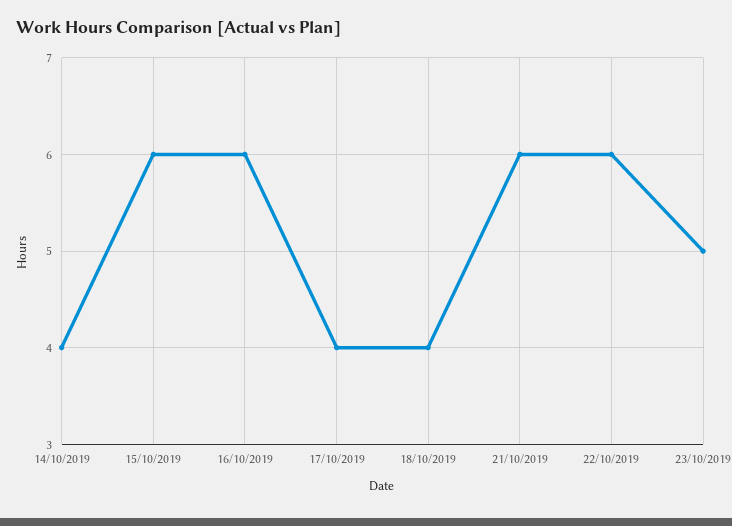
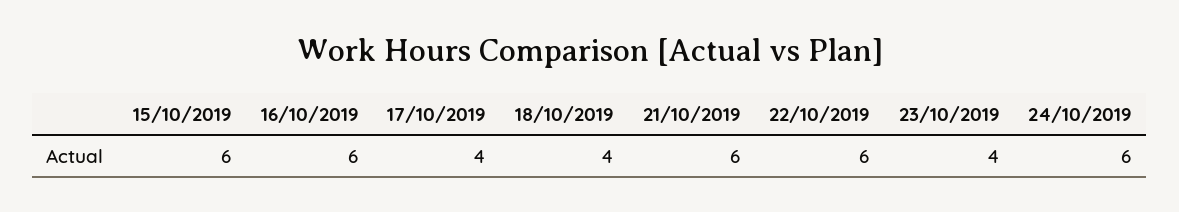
14/10/2019: 4 -> none
23/10/2019: 5 -> 4
24/10/2019: none -> 6

